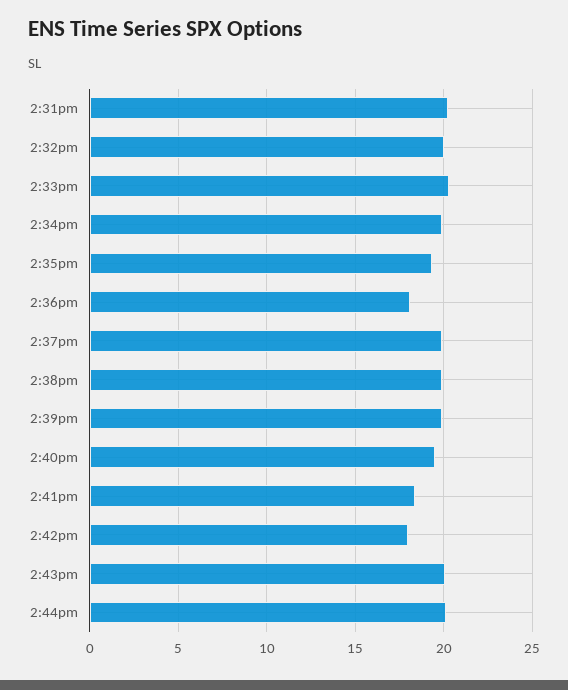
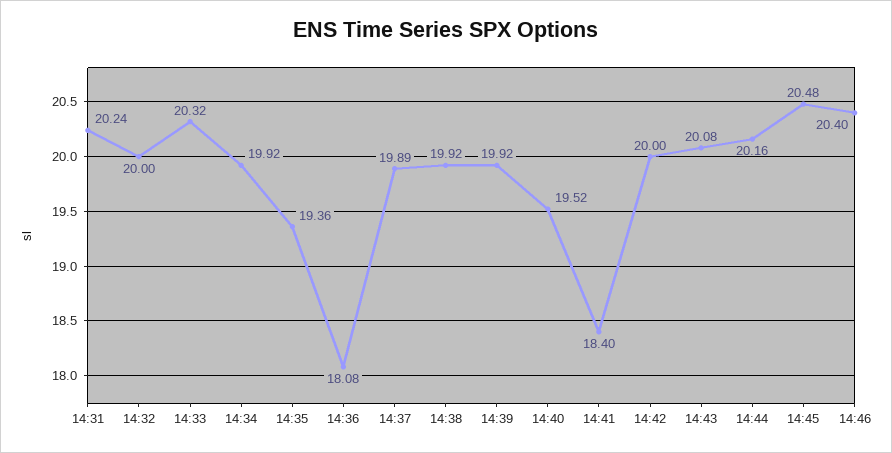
2:42pm: 18 -> 20
14:45: none -> 20.48
14:46: none -> 20.4

